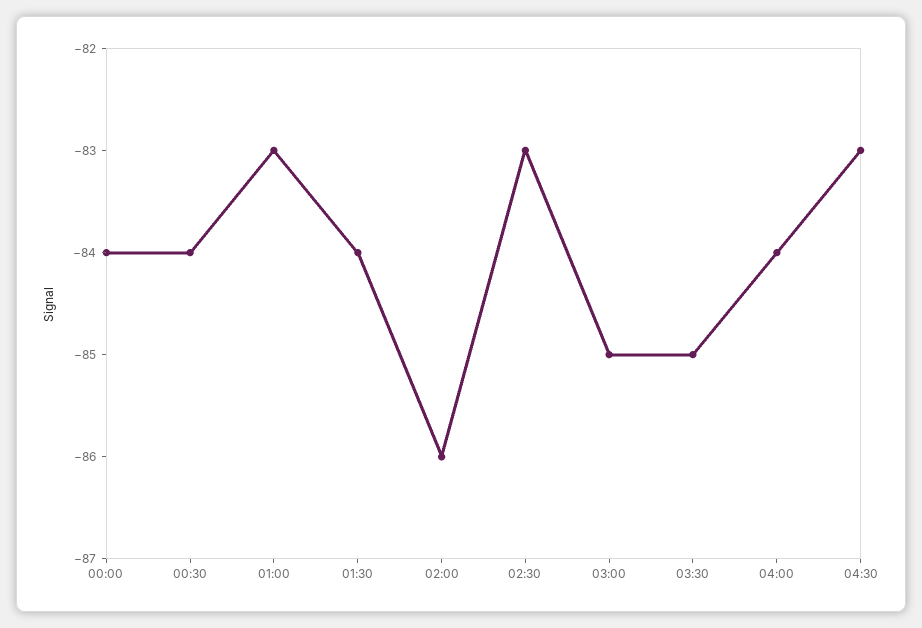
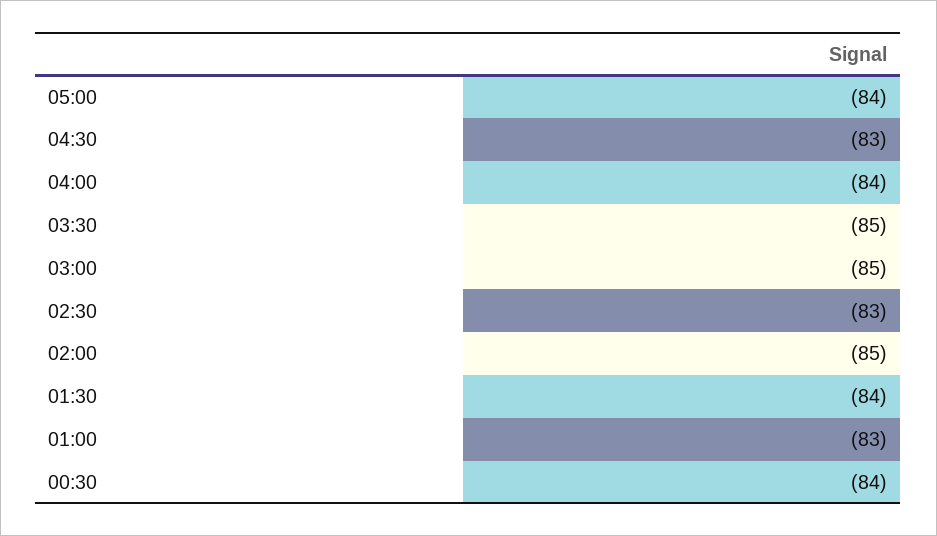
00:00: -84 -> none
02:00: -86 -> -85
05:00: none -> -84

